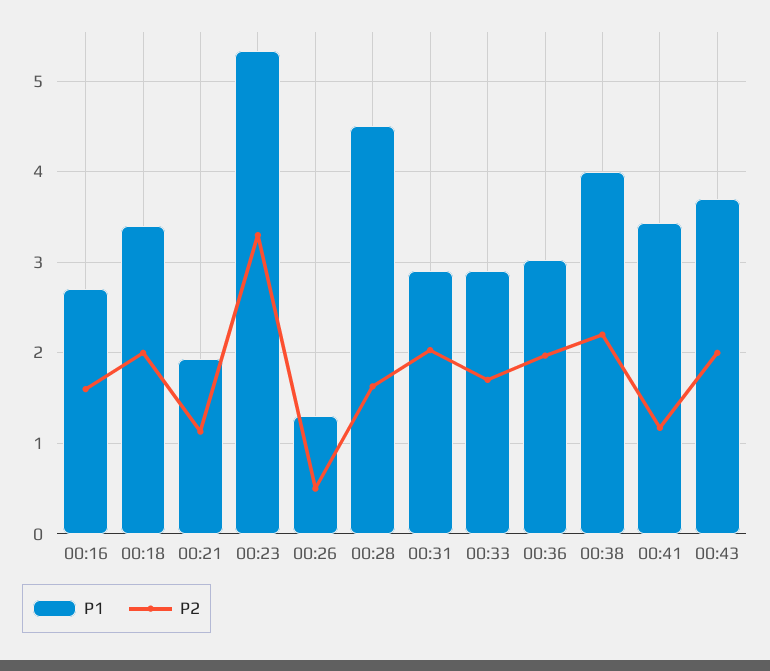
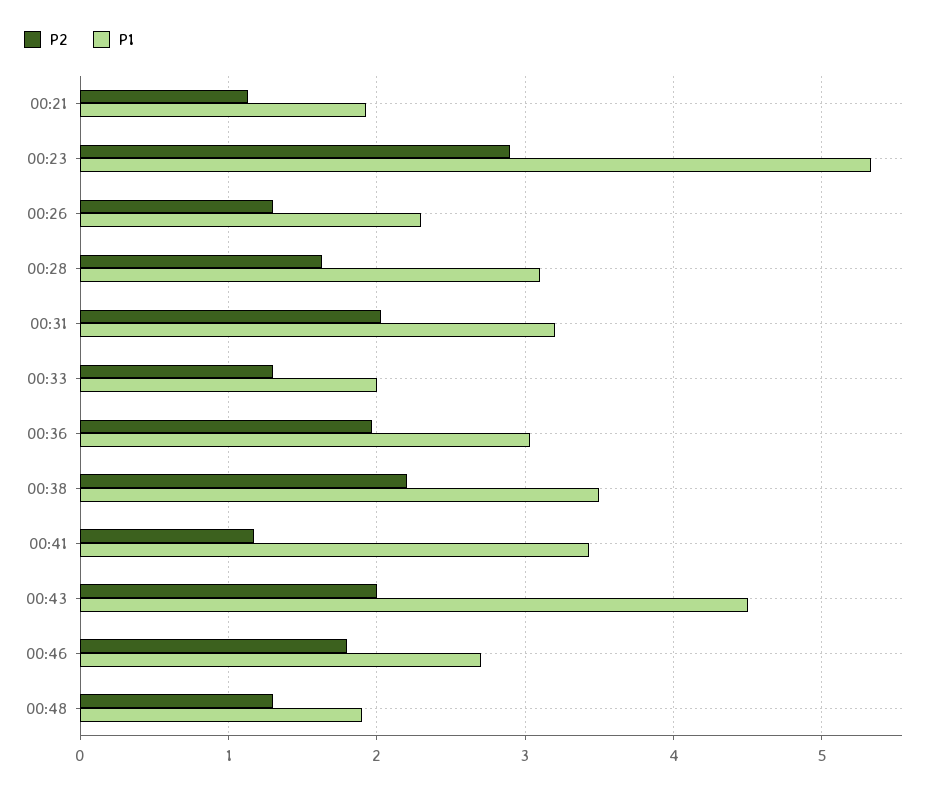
P1, 00:16: 2.7 -> none
P2, 00:16: 1.6 -> none
P1, 00:18: 3.4 -> none
P2, 00:18: 2 -> none
P2, 00:23: 3.3 -> 2.9
P1, 00:26: 1.3 -> 2.3
P2, 00:26: 0.5 -> 1.3
P1, 00:28: 4.5 -> 3.1
P1, 00:31: 2.9 -> 3.2
P1, 00:33: 2.9 -> 2
P2, 00:33: 1.7 -> 1.3
P1, 00:38: 4 -> 3.5
P1, 00:43: 3.7 -> 4.5
P2, 00:46: none -> 1.8
P1, 00:46: none -> 2.7
P2, 00:48: none -> 1.3
P1, 00:48: none -> 1.9

